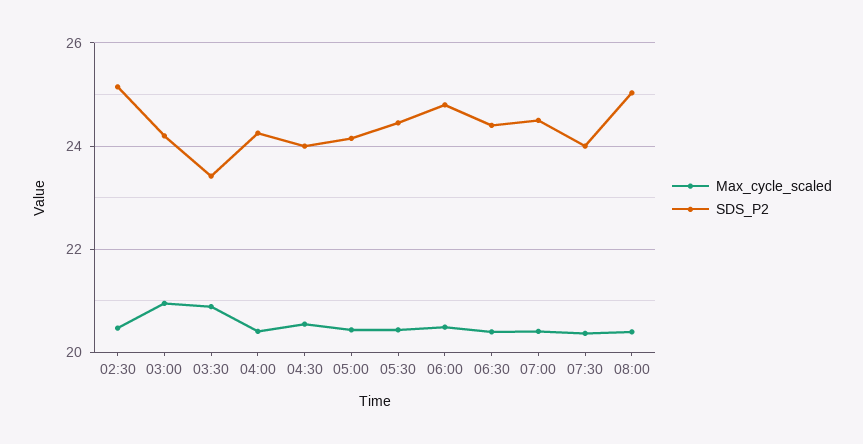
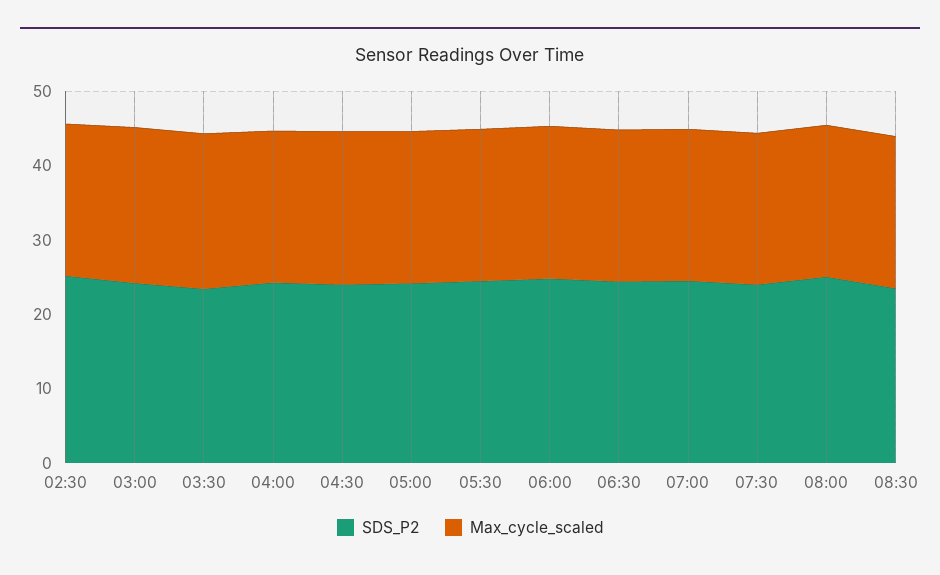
SDS_P2, 08:30: none -> 24
Max_cycle_scaled, 08:30: none -> 20

